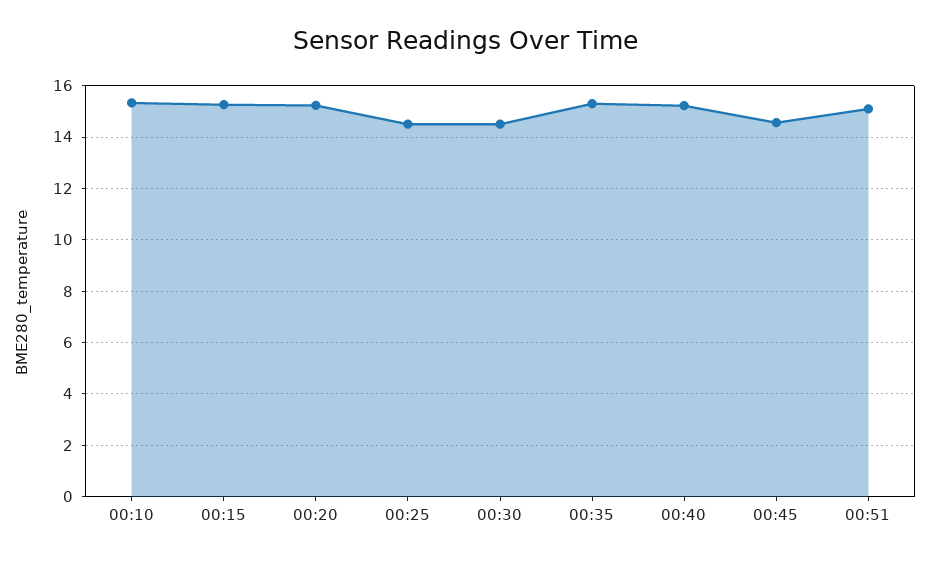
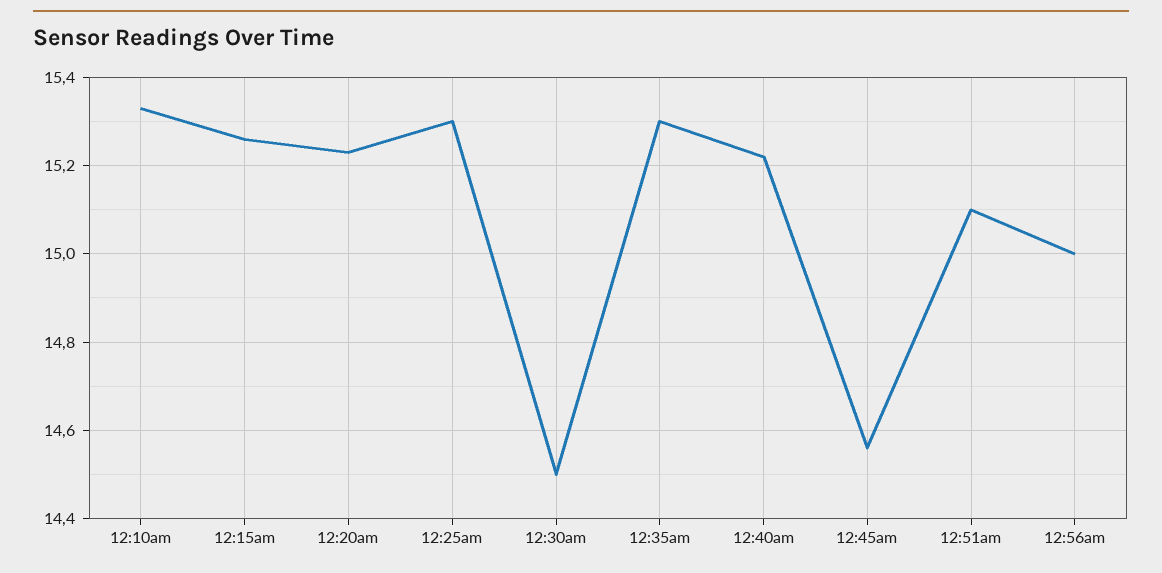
00:25: 14.5 -> 15.3
12:56am: none -> 15

